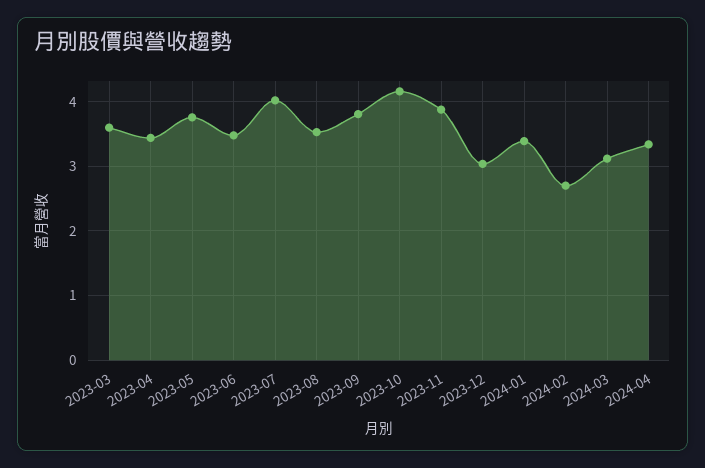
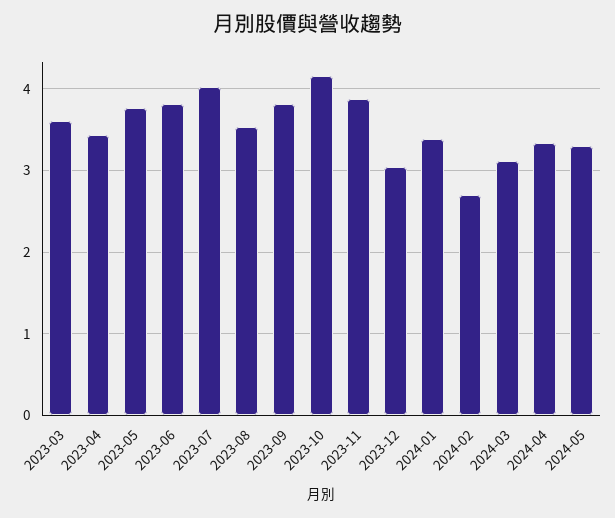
2023-06: 3.5 -> 3.8
2024-05: none -> 3.3

